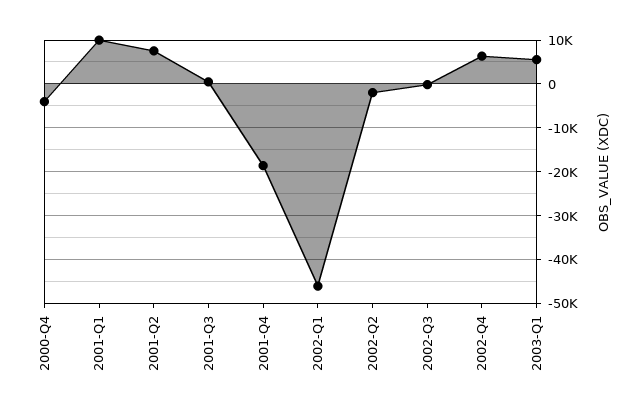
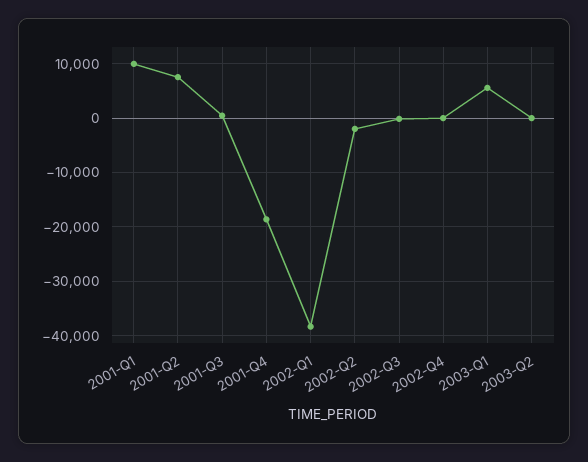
2000-Q4: -4000 -> none
2002-Q1: -46000 -> -38000
2002-Q4: 6000 -> 0
2003-Q2: none -> 0

